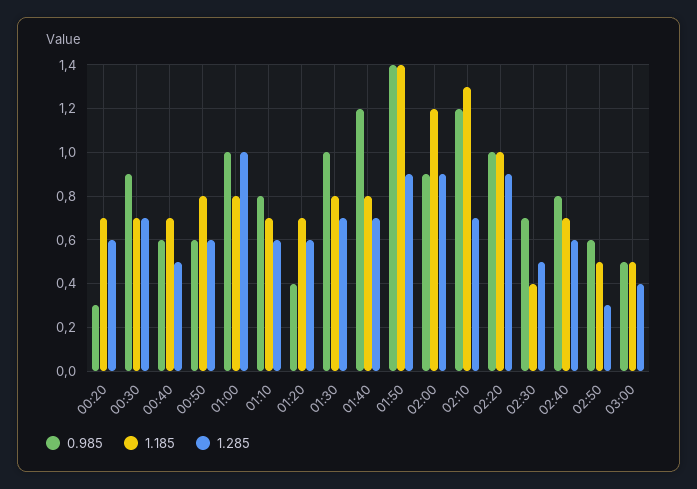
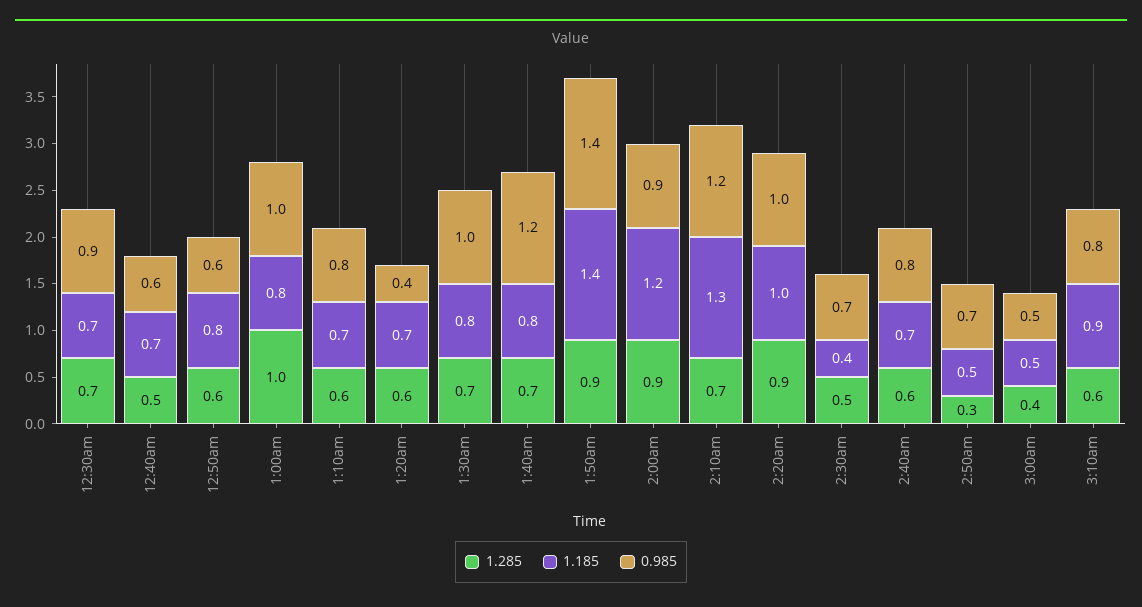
0.985, 00:20: 0.3 -> none
1.185, 00:20: 0.7 -> none
1.285, 00:20: 0.6 -> none
0.985, 02:50: 0.6 -> 0.7
1.285, 3:10am: none -> 0.6
1.185, 3:10am: none -> 0.9
0.985, 3:10am: none -> 0.8

